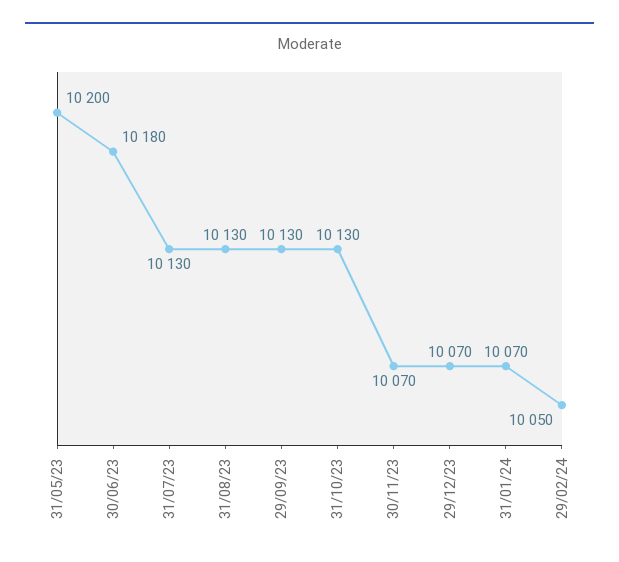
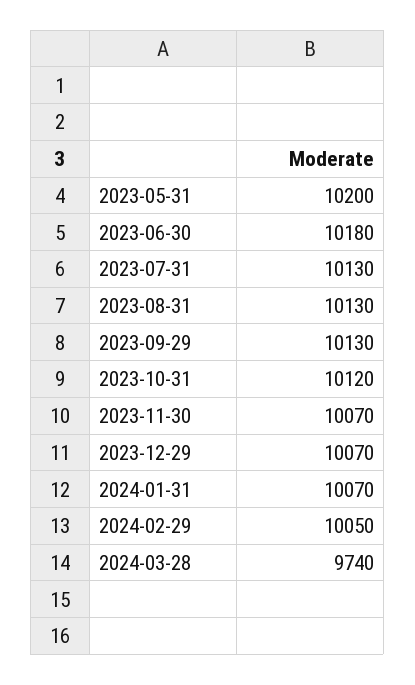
31/10/23: 10130 -> 10120
2024-03-28: none -> 9740

